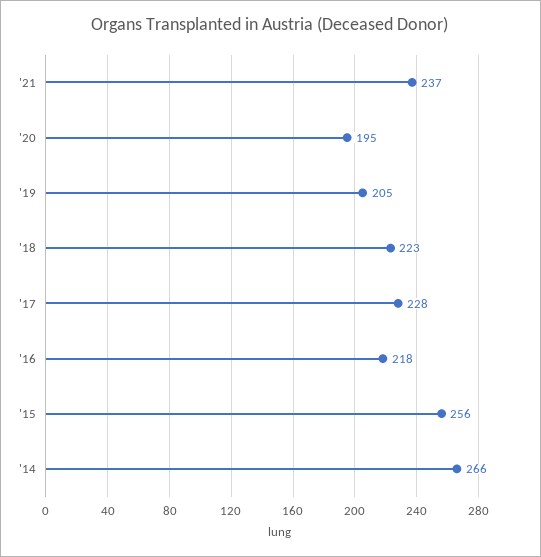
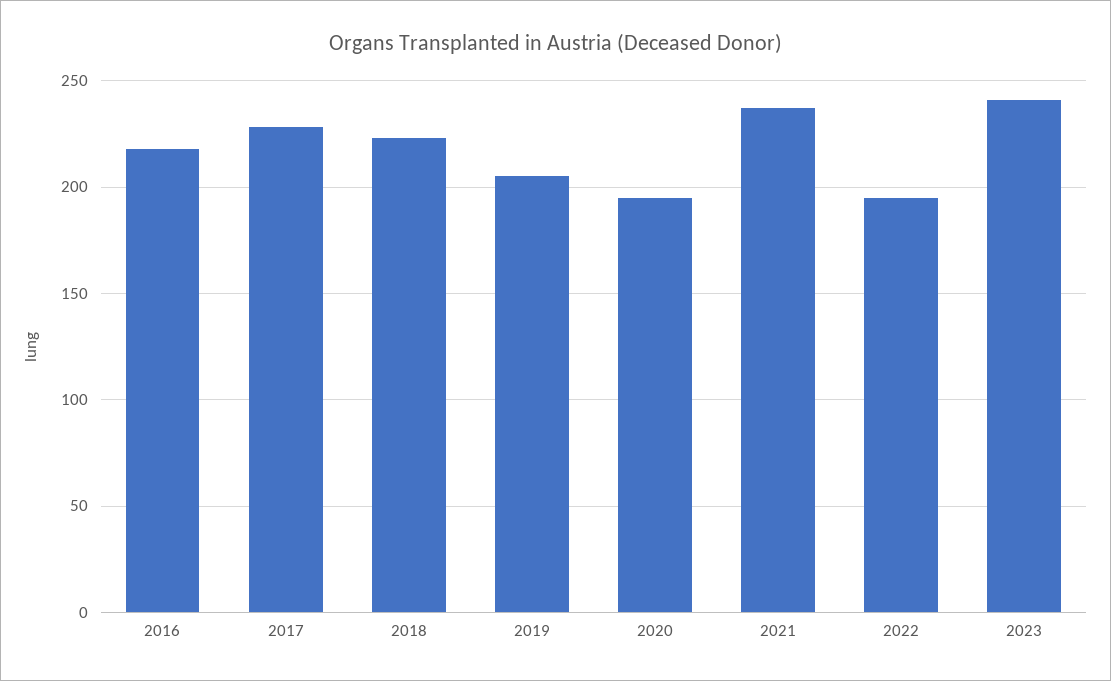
'15: 256 -> none
'14: 266 -> none
2022: none -> 195
2023: none -> 240

